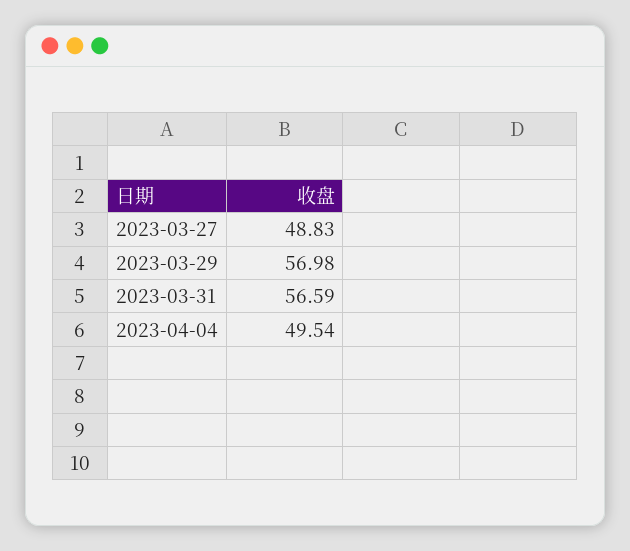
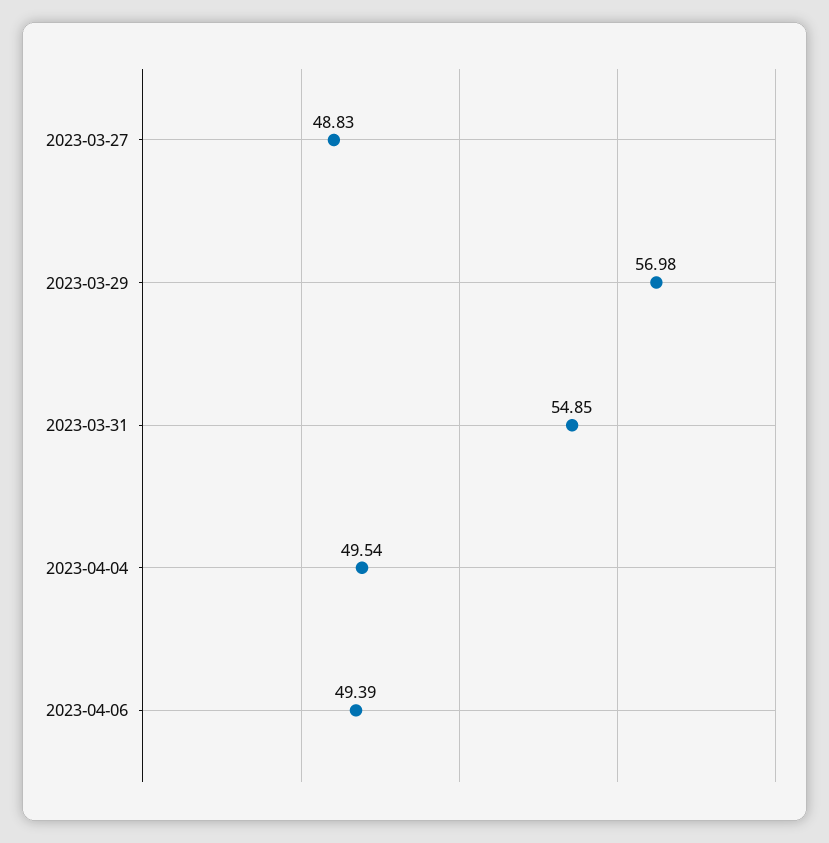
2023-03-31: 56.59 -> 54.85
2023-04-06: none -> 49.39

